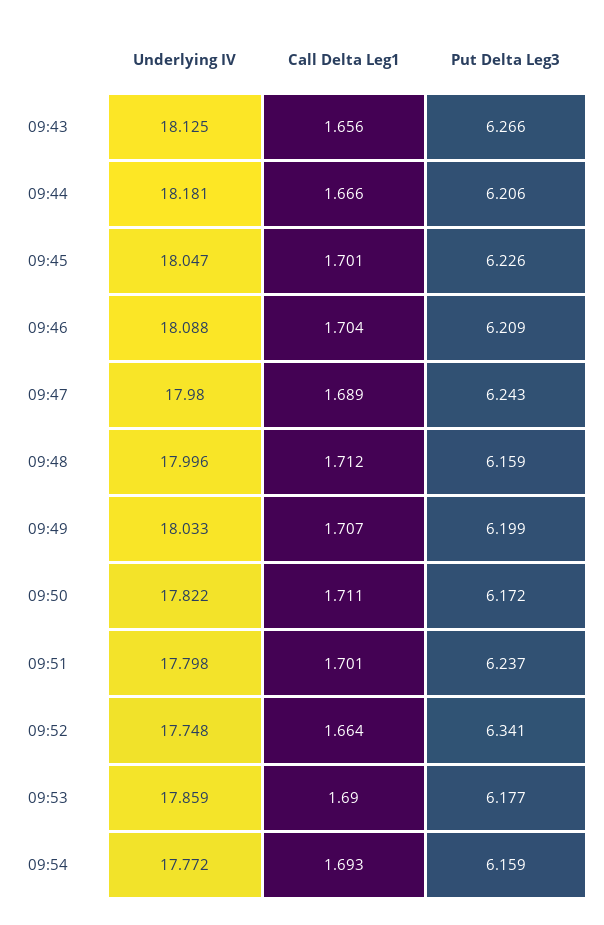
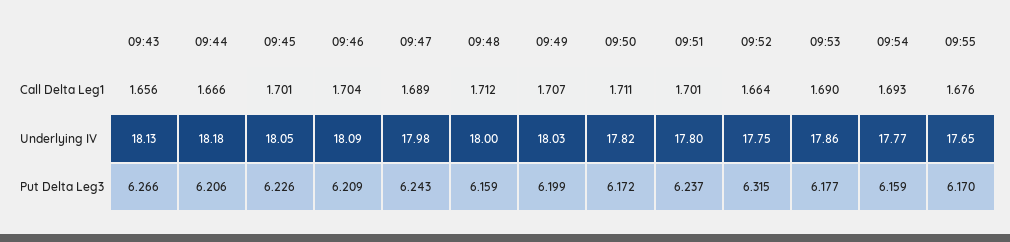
Put Delta Leg3, 09:52: 6.341 -> 6.315
Call Delta Leg1, 09:55: none -> 1.676
Underlying IV, 09:55: none -> 17.65
Put Delta Leg3, 09:55: none -> 6.17

